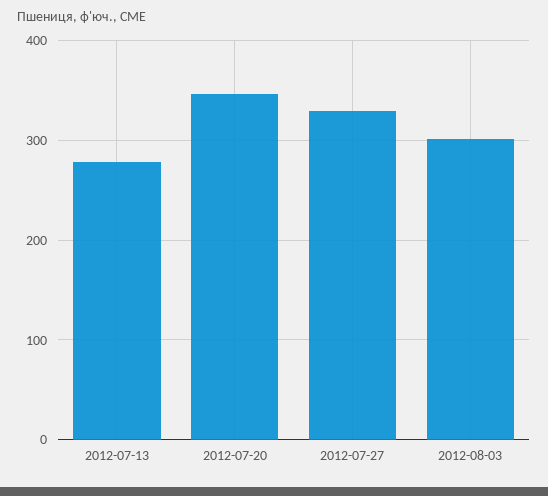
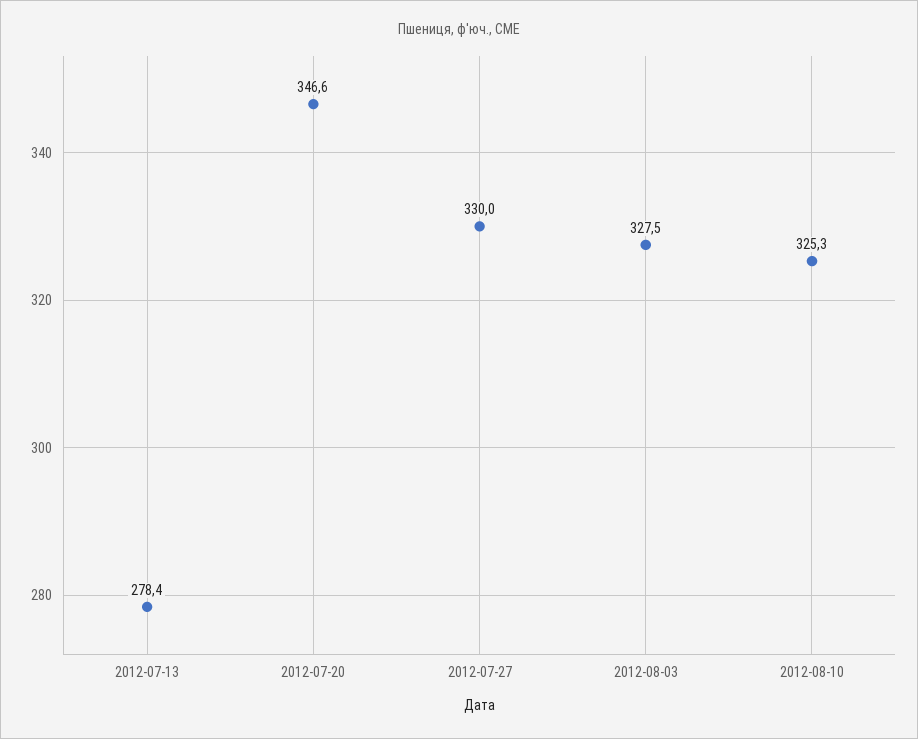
2012-08-03: 300 -> 327.5
2012-08-10: none -> 325.3

